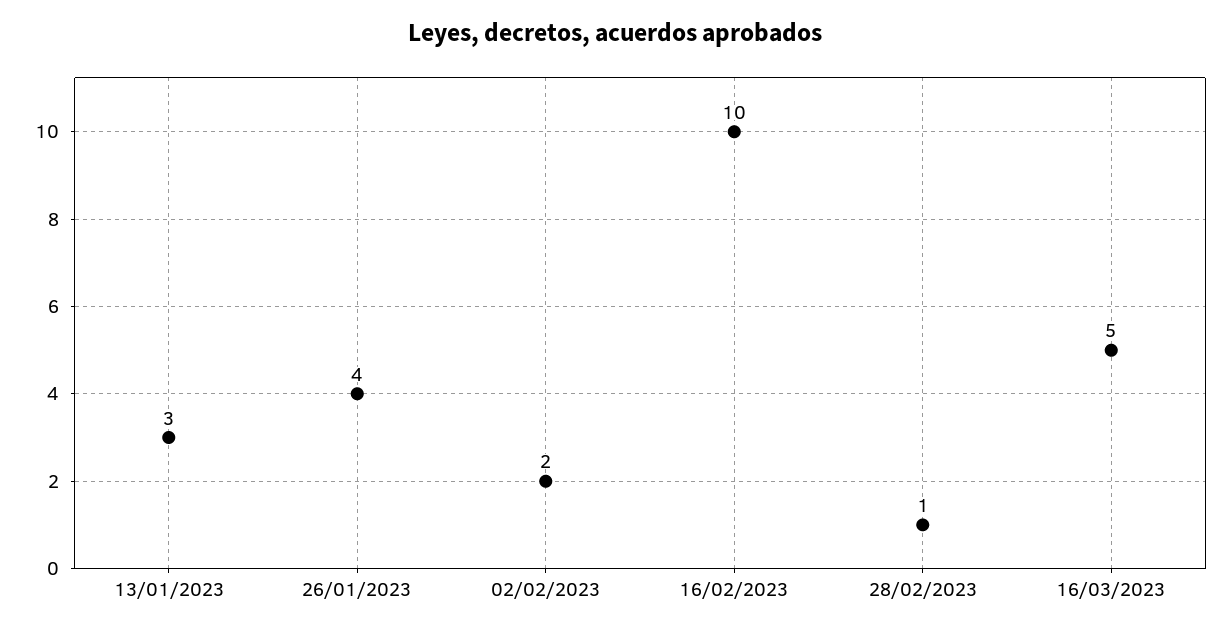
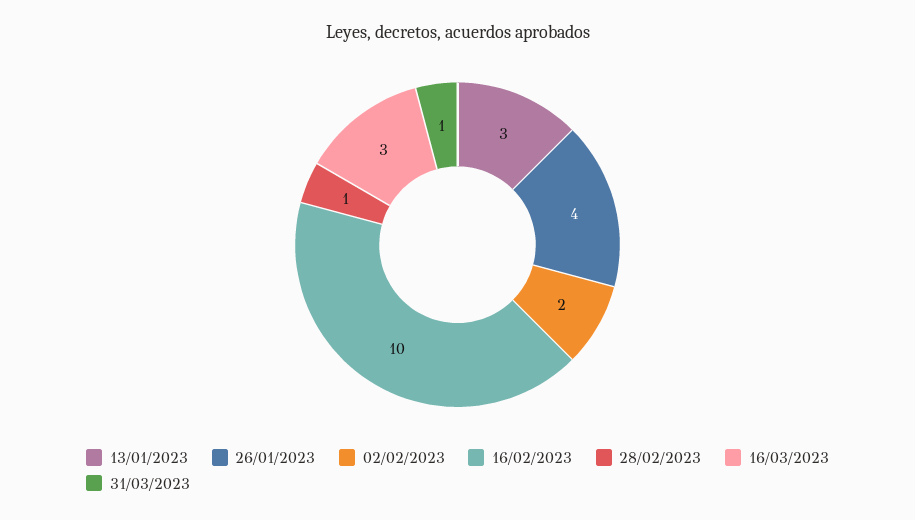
16/03/2023: 5 -> 3
31/03/2023: none -> 1

